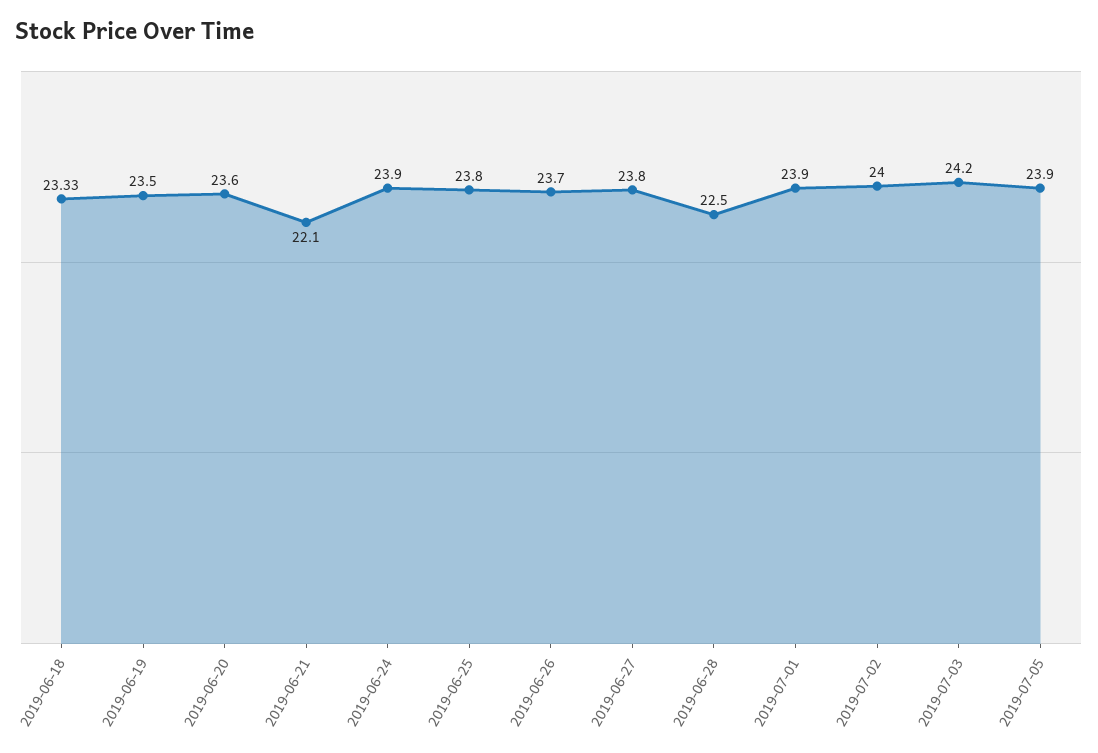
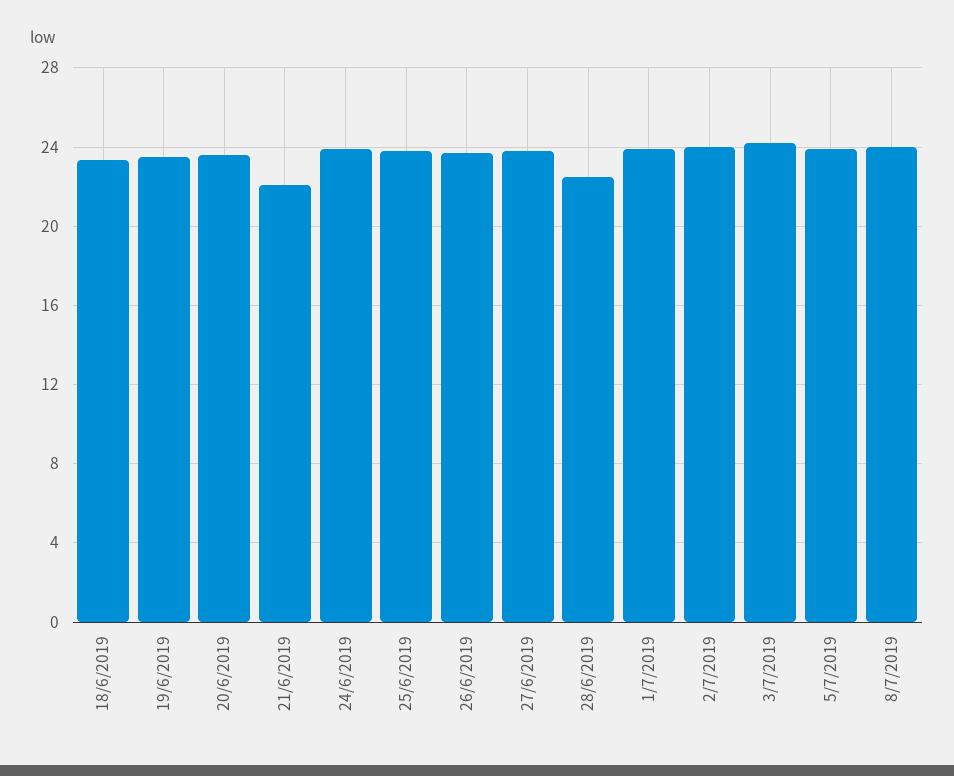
8/7/2019: none -> 24

